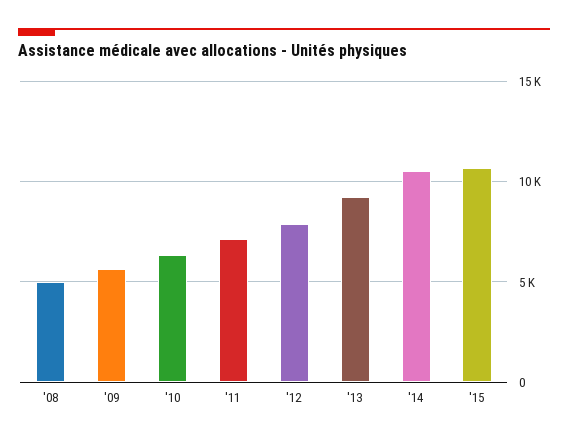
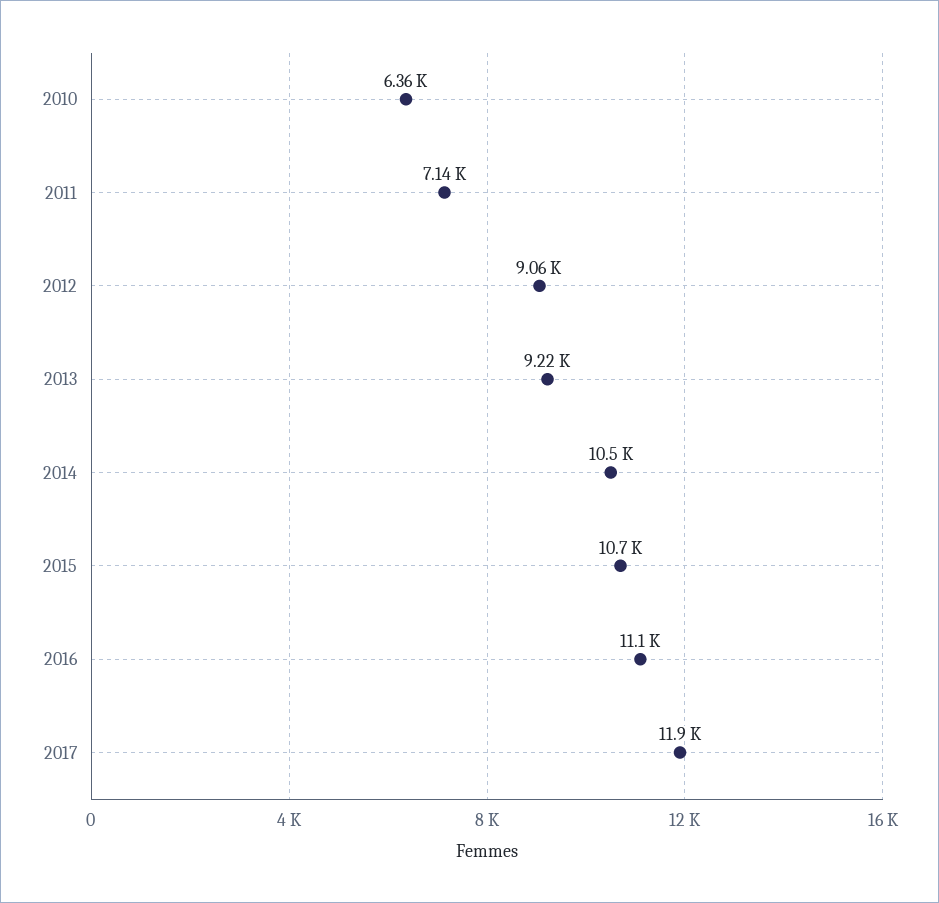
'08: 5000 -> none
'09: 5500 -> none
'12: 8000 -> 9060
2016: none -> 11100
2017: none -> 11900

